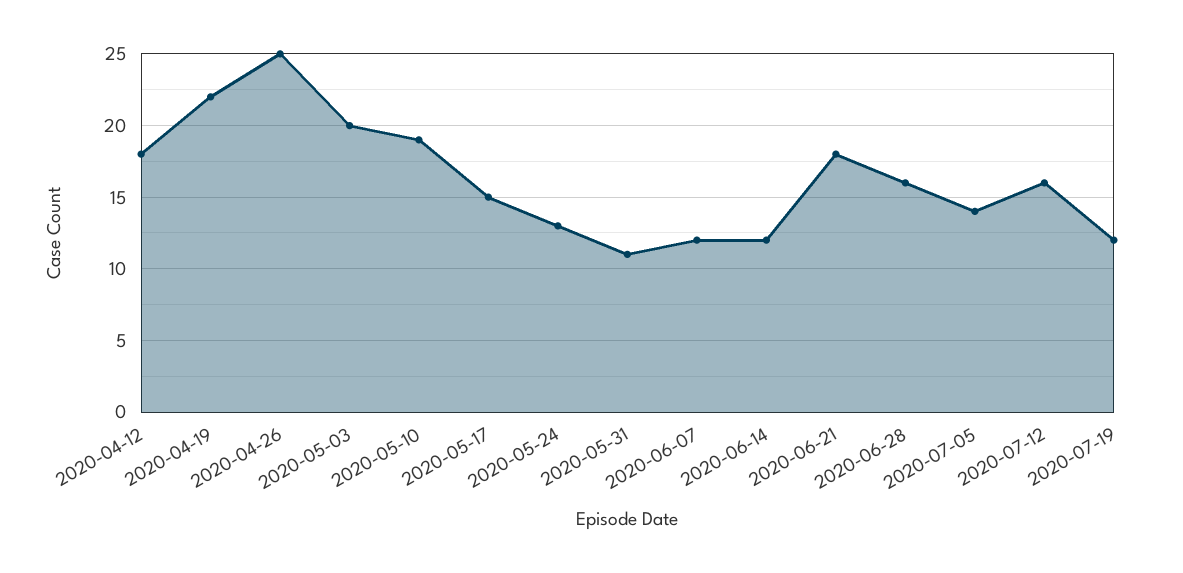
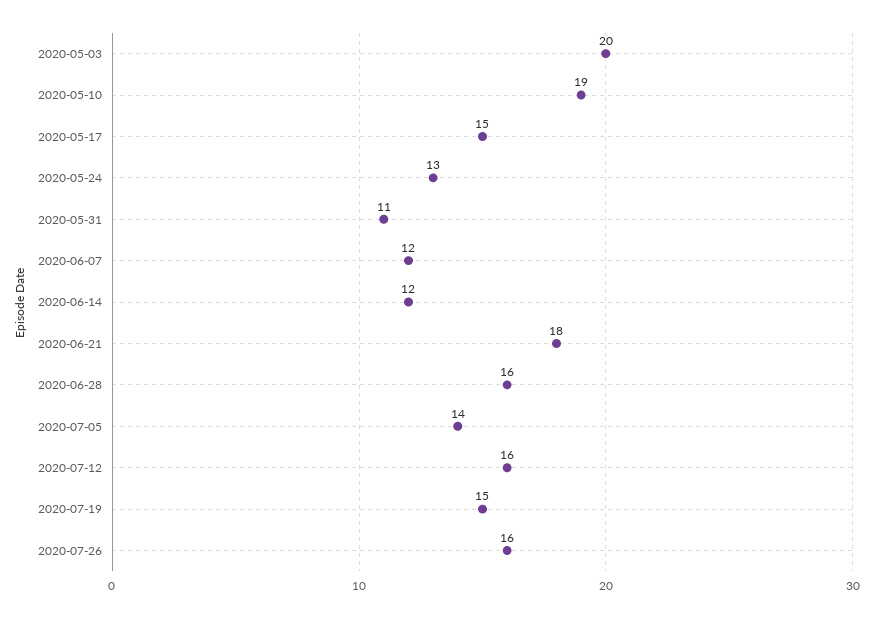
2020-04-12: 18 -> none
2020-04-19: 22 -> none
2020-04-26: 25 -> none
2020-07-19: 12 -> 15
2020-07-26: none -> 16

